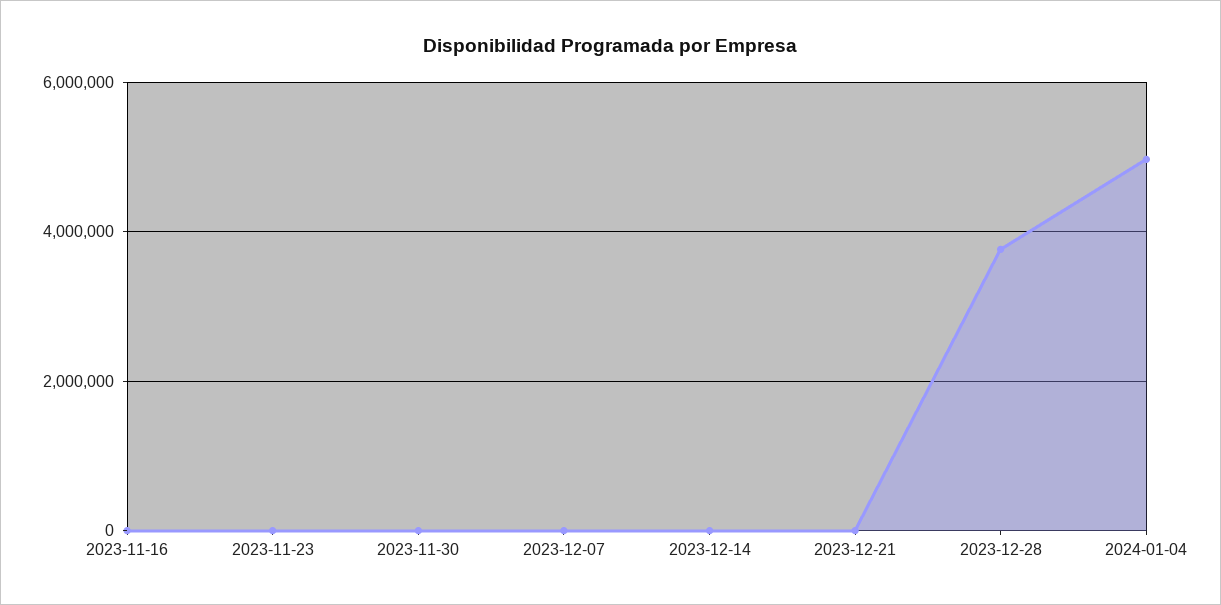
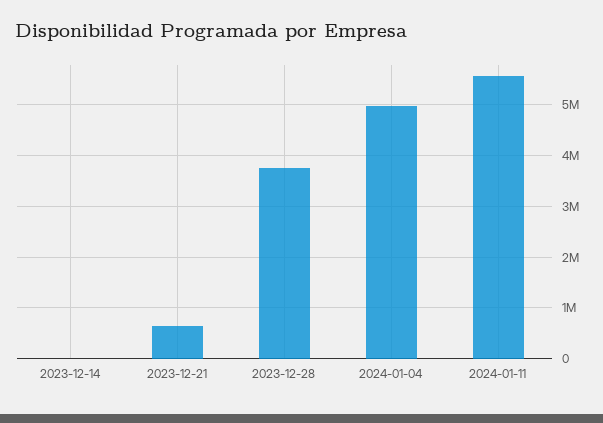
2023-11-16: 0 -> none
2023-11-23: 0 -> none
2023-11-30: 0 -> none
2023-12-07: 0 -> none
2023-12-21: 0 -> 600000
2024-01-11: none -> 5600000

